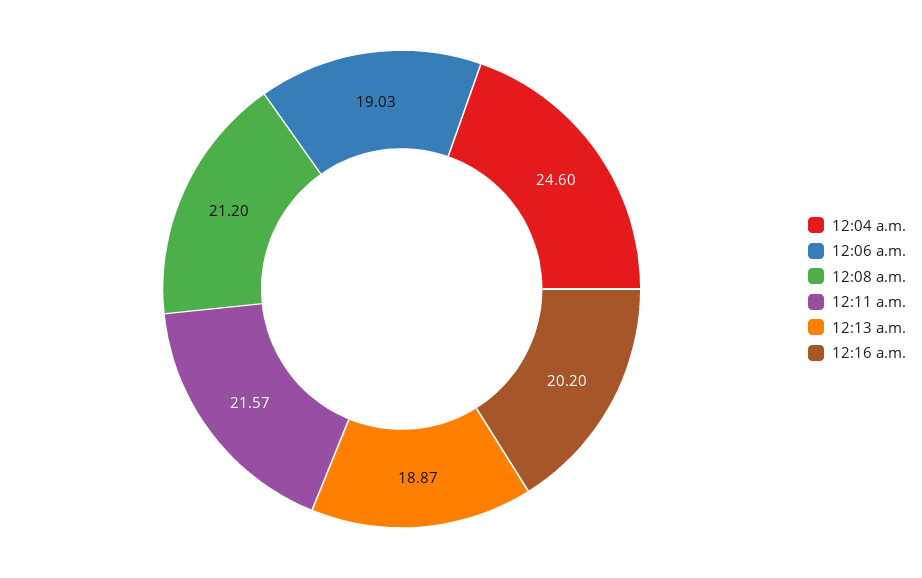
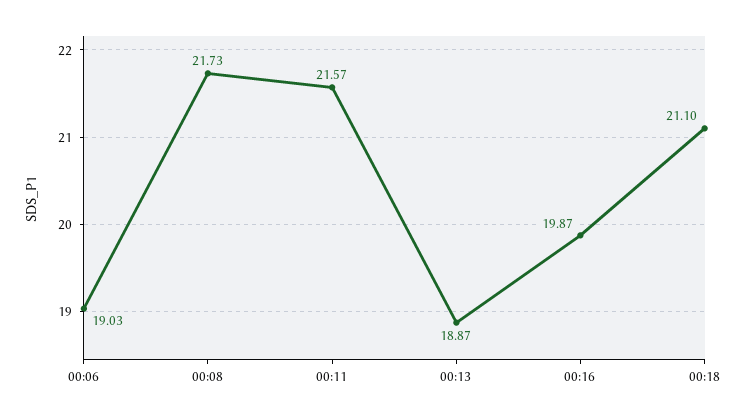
12:04 a.m.: 24.6 -> none
12:08 a.m.: 21.2 -> 21.73
12:16 a.m.: 20.2 -> 19.87
00:18: none -> 21.1

